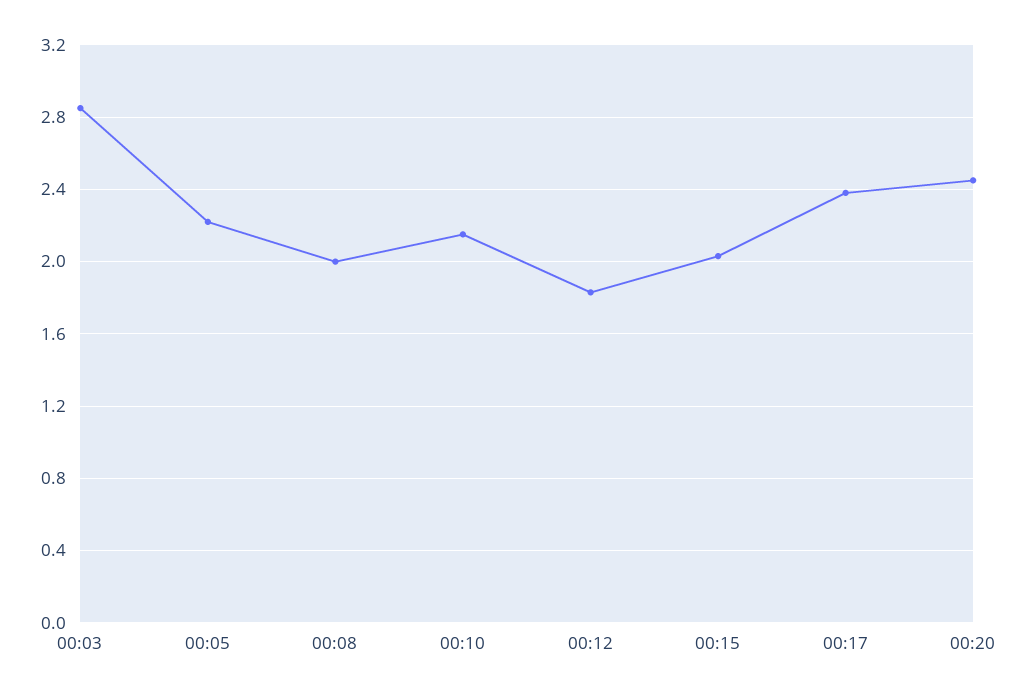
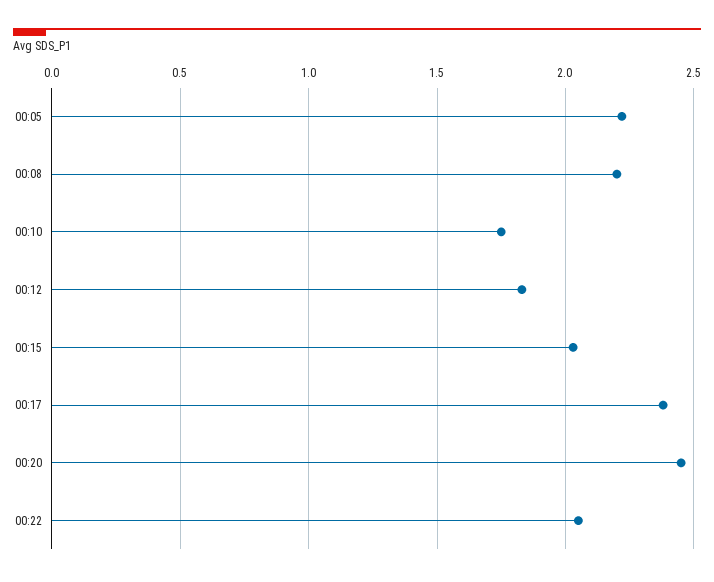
00:03: 2.85 -> none
00:08: 2 -> 2.2
00:10: 2.15 -> 1.75
00:22: none -> 2.05

